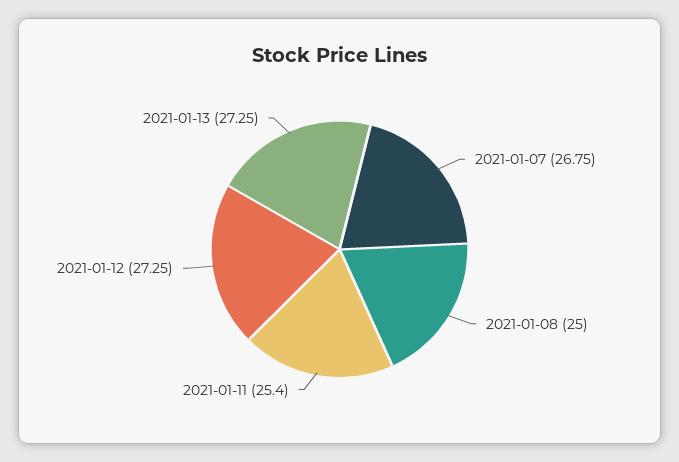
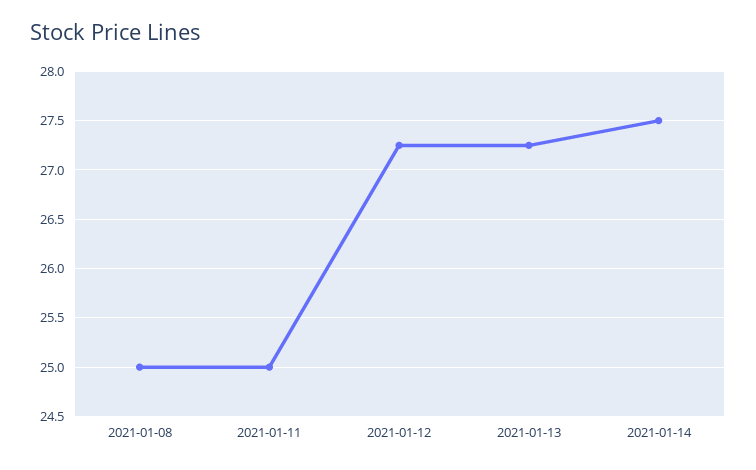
2021-01-07: 26.75 -> none
2021-01-11: 25.4 -> 25
2021-01-14: none -> 27.5

